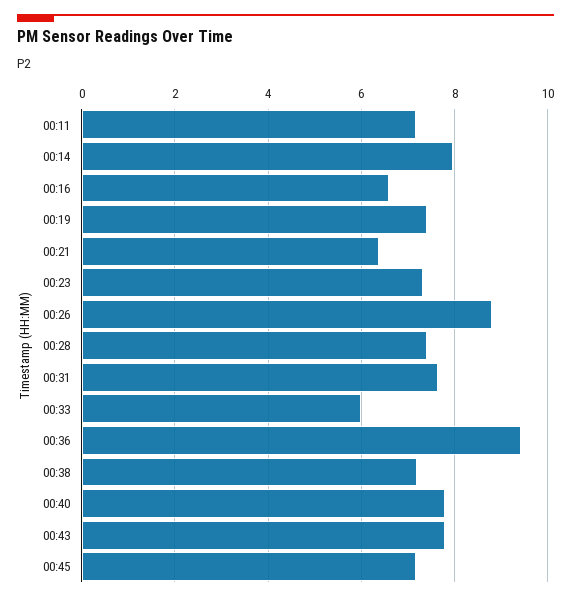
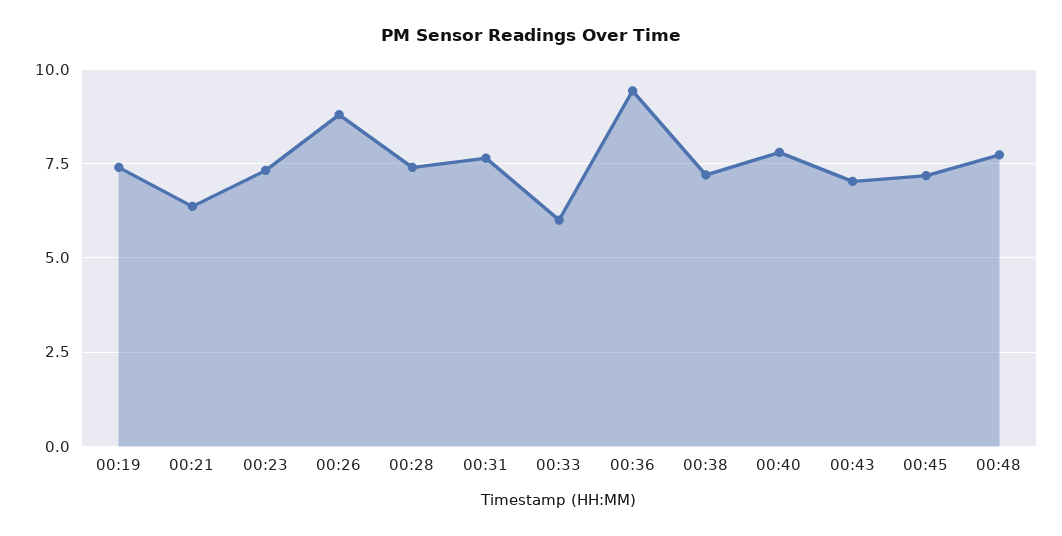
00:11: 7.2 -> none
00:14: 8 -> none
00:16: 6.6 -> none
00:43: 7.8 -> 7
00:48: none -> 7.75

